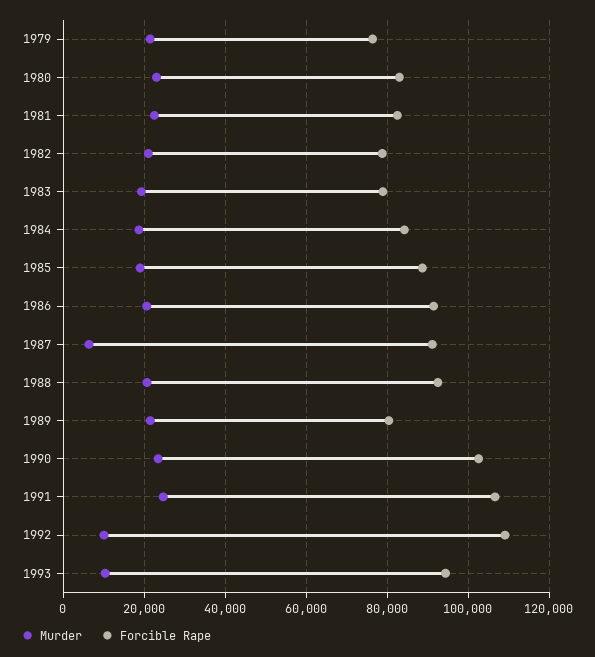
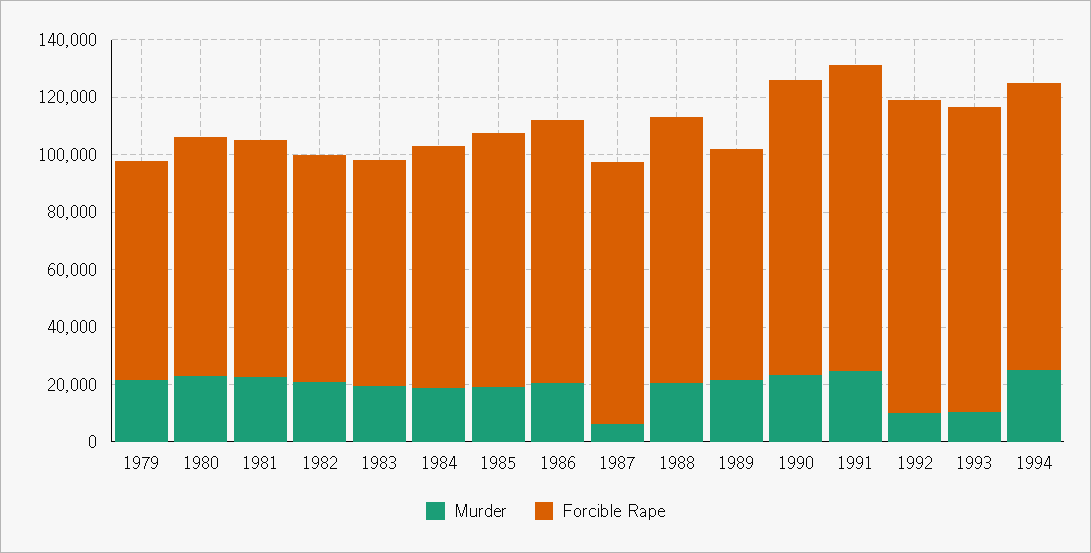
Forcible Rape, 1993: 94000 -> 105000
Murder, 1994: none -> 25000
Forcible Rape, 1994: none -> 100000

